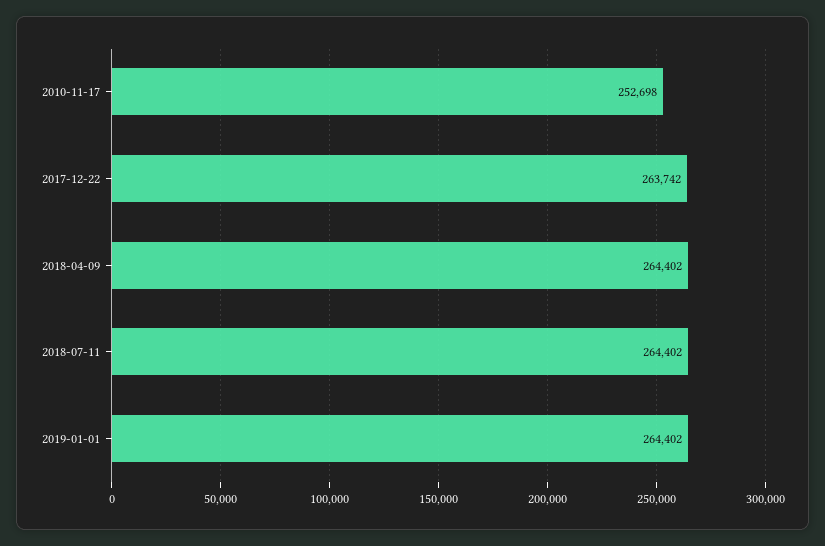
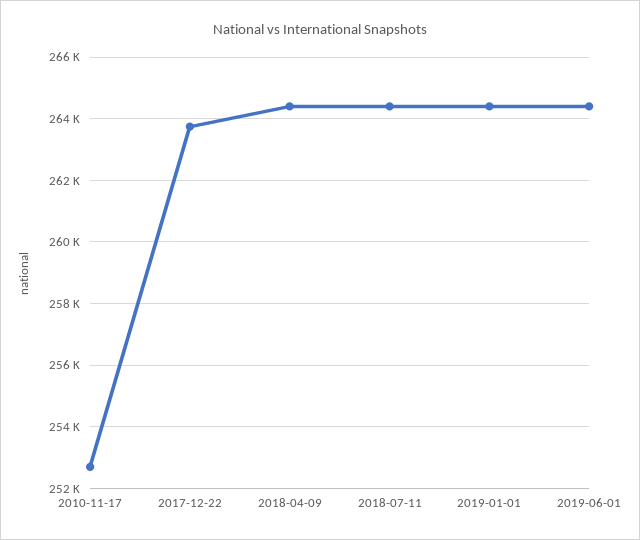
2019-06-01: none -> 264400

